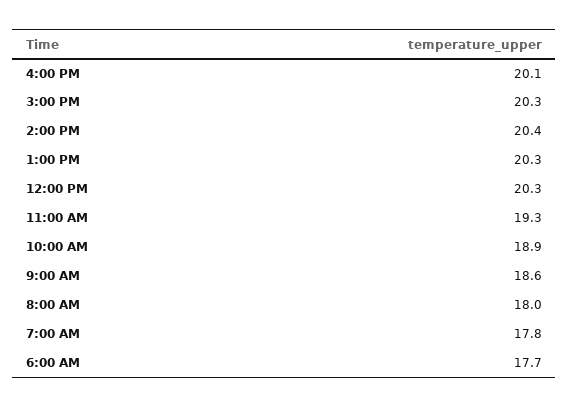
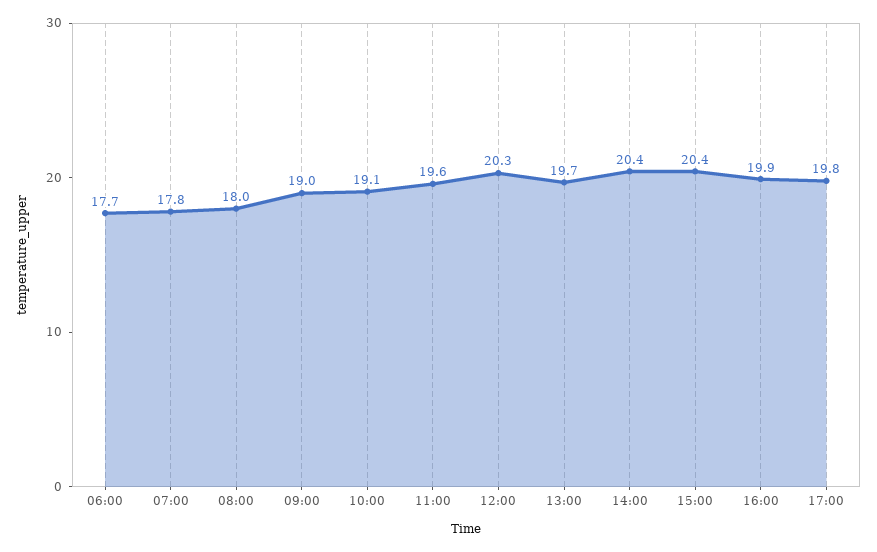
4:00 PM: 20.1 -> 19.9
3:00 PM: 20.3 -> 20.4
1:00 PM: 20.3 -> 19.7
11:00 AM: 19.3 -> 19.6
10:00 AM: 18.9 -> 19.1
9:00 AM: 18.6 -> 19
17:00: none -> 19.8

